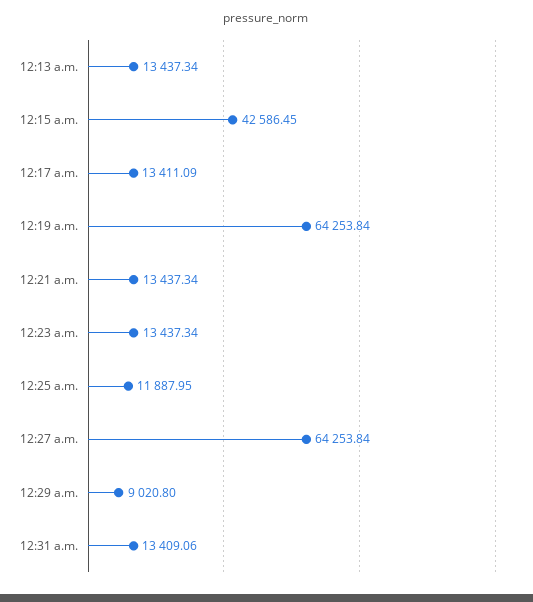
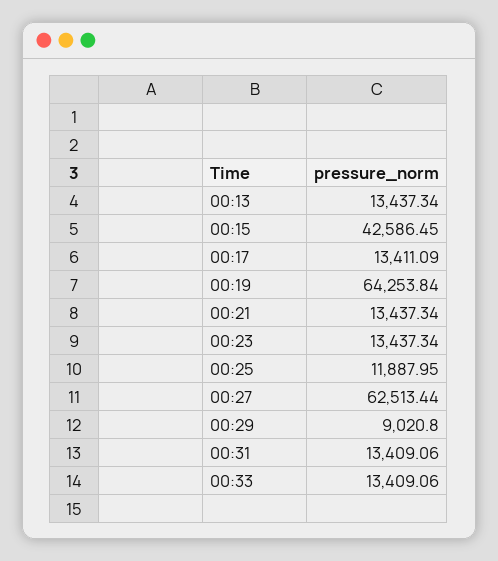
12:27 a.m.: 64253.84 -> 62513.44
00:33: none -> 13409.06

